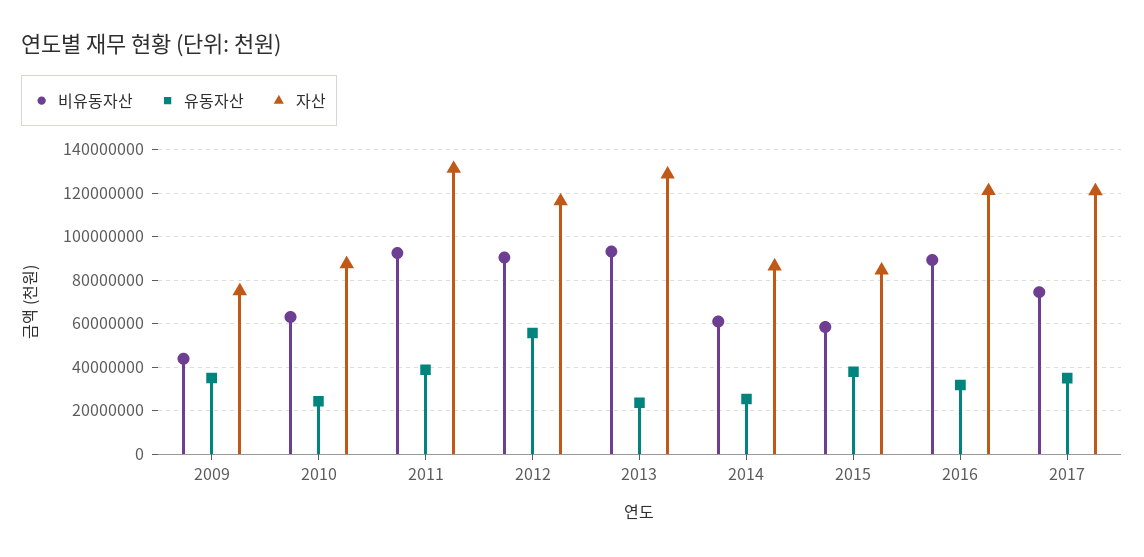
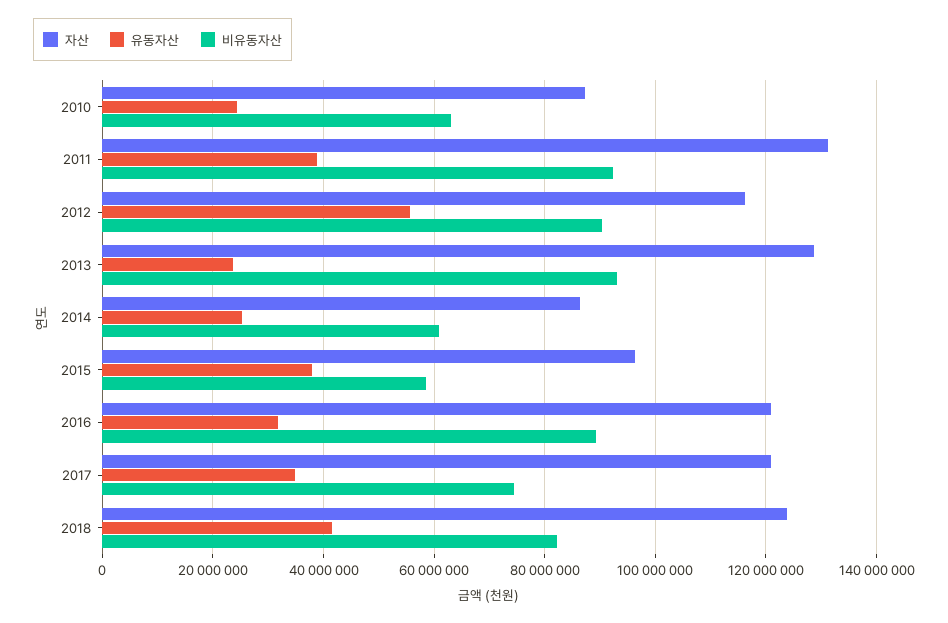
비유동자산, 2009: 45000000 -> none
유동자산, 2009: 35000000 -> none
자산, 2009: 75000000 -> none
자산, 2015: 85000000 -> 96000000
자산, 2018: none -> 124000000
유동자산, 2018: none -> 42000000
비유동자산, 2018: none -> 82000000

